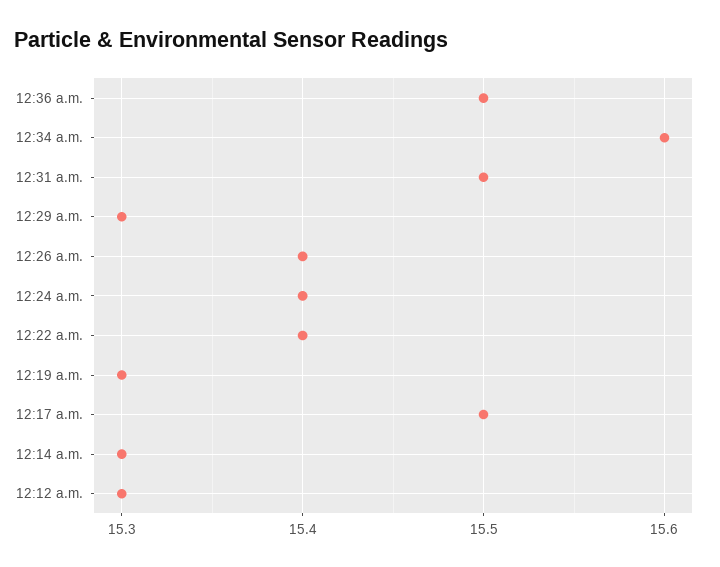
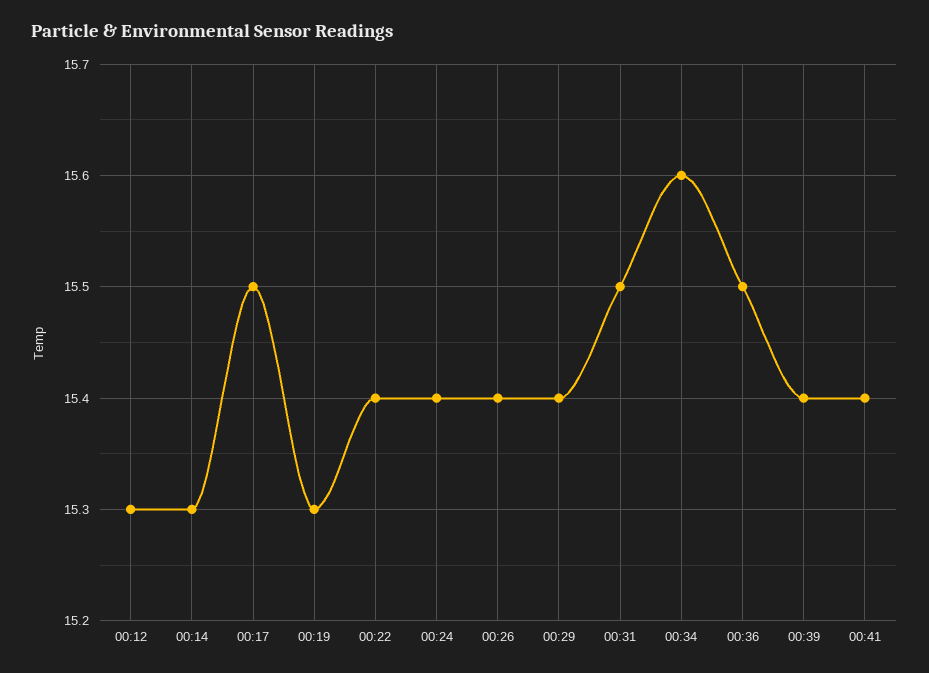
12:29 a.m.: 15.3 -> 15.4
00:39: none -> 15.4
00:41: none -> 15.4

